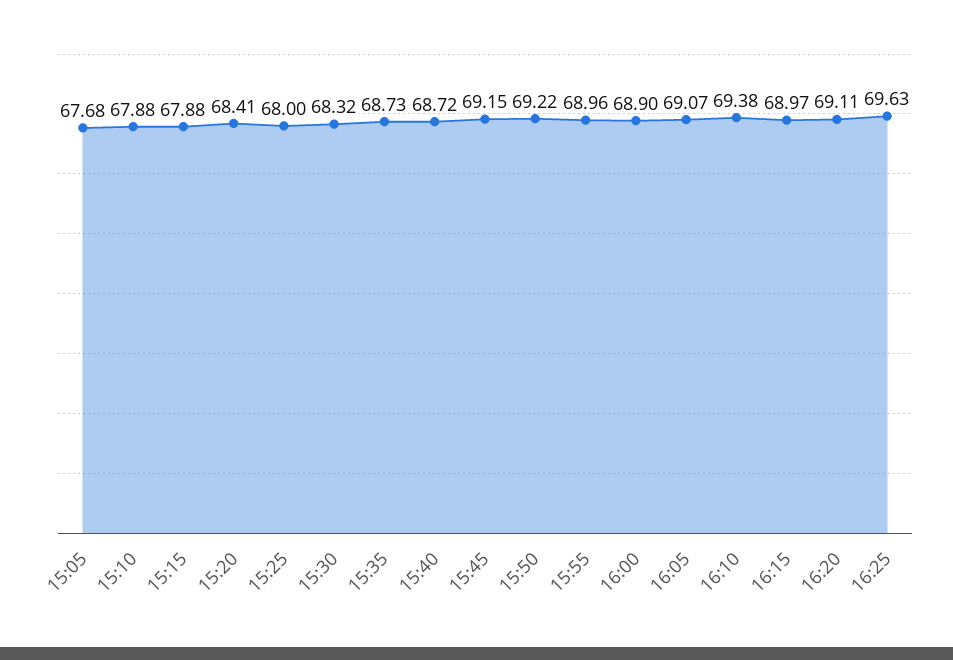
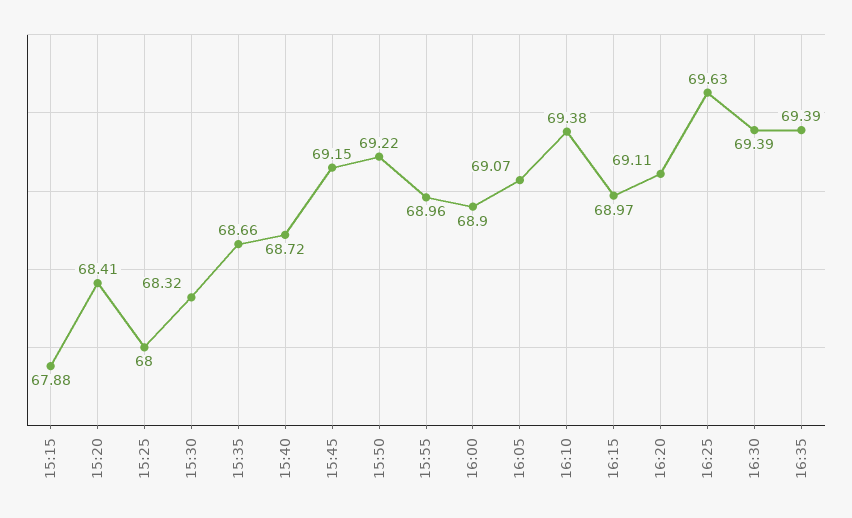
15:05: 67.68 -> none
15:10: 67.88 -> none
15:35: 68.73 -> 68.66
16:30: none -> 69.39
16:35: none -> 69.39

